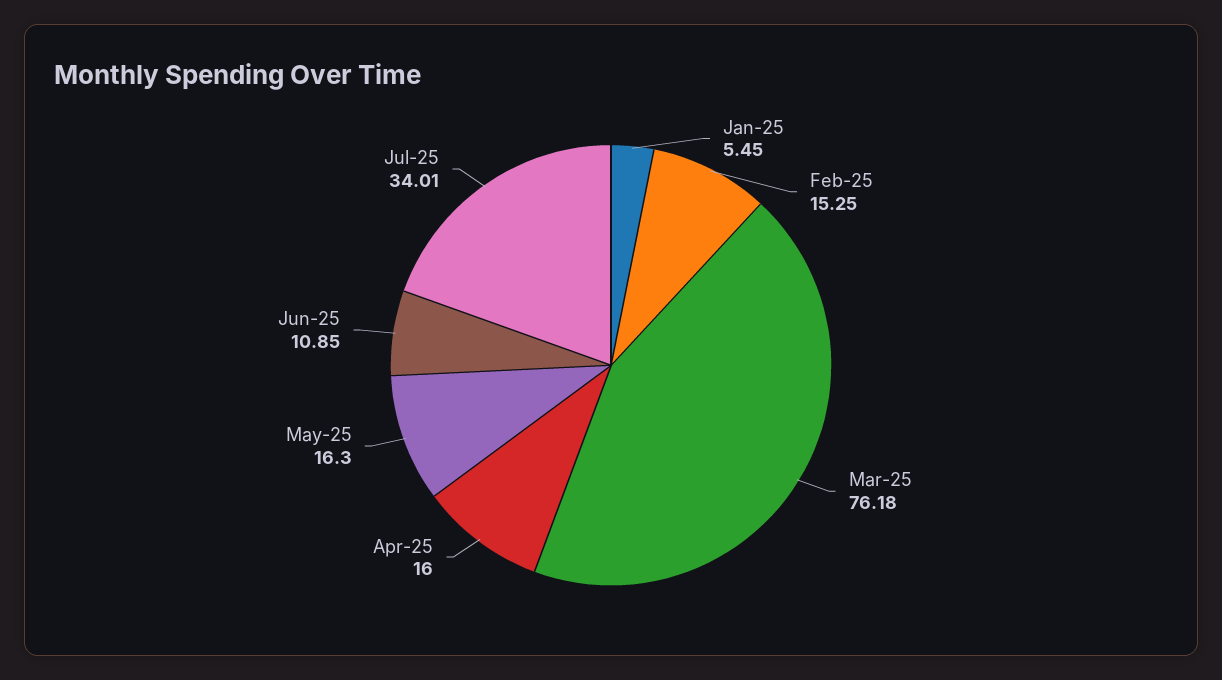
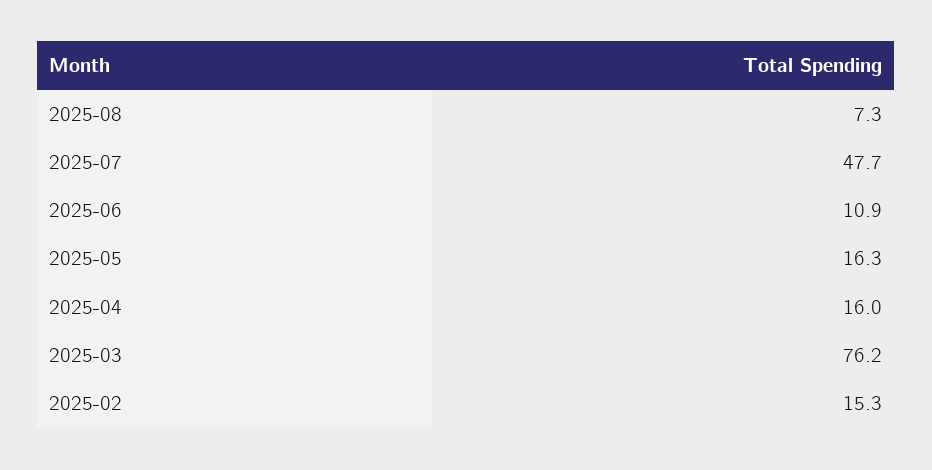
Jan-25: 5.45 -> none
Jul-25: 34.01 -> 47.7
2025-08: none -> 7.3

